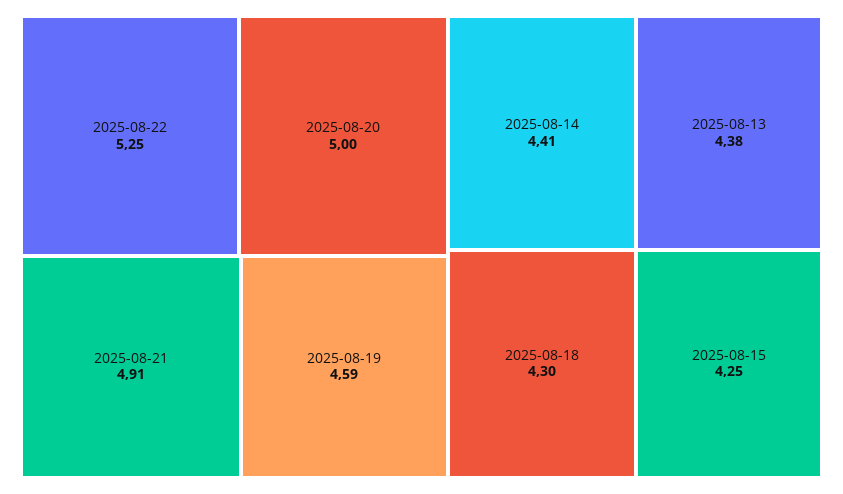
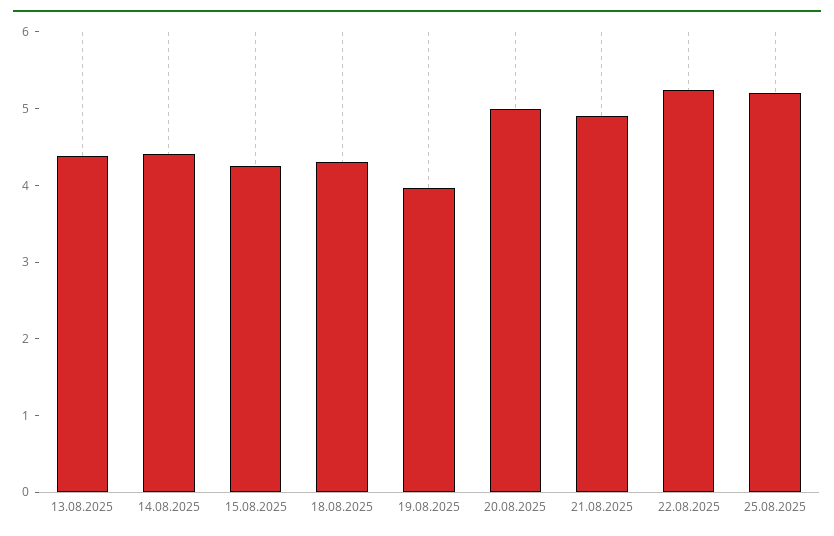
2025-08-19: 4.59 -> 4
25.08.2025: none -> 5.2

